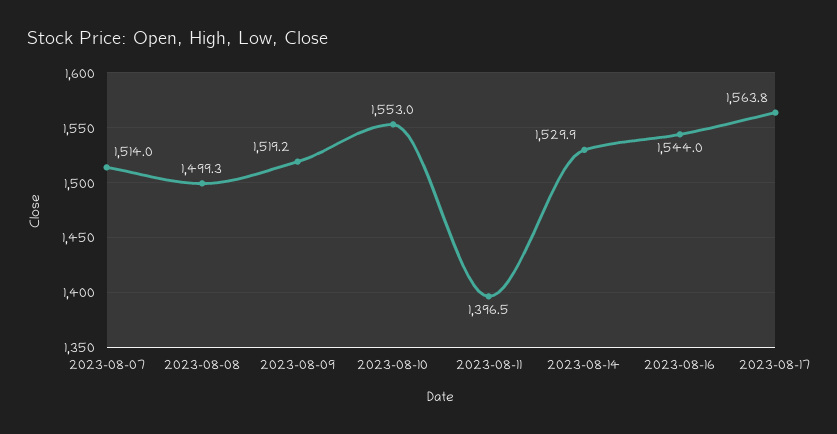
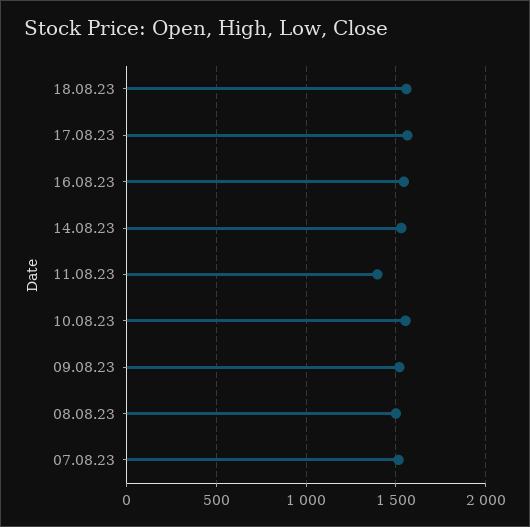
18.08.23: none -> 1550

